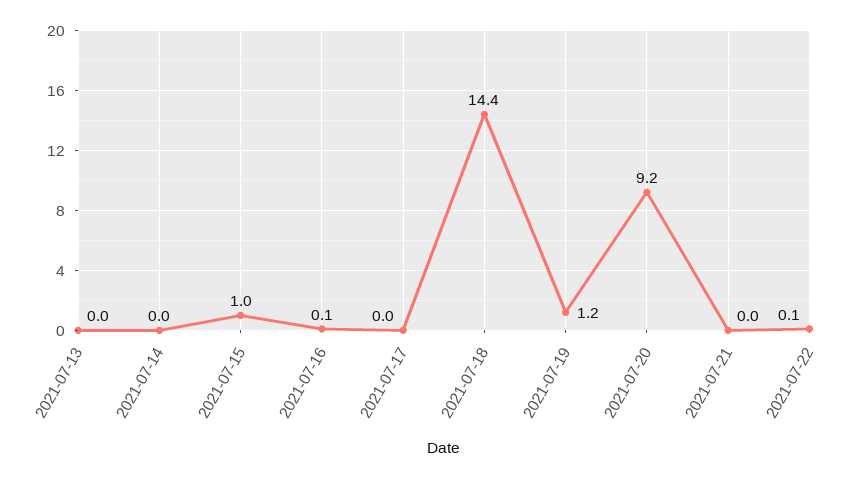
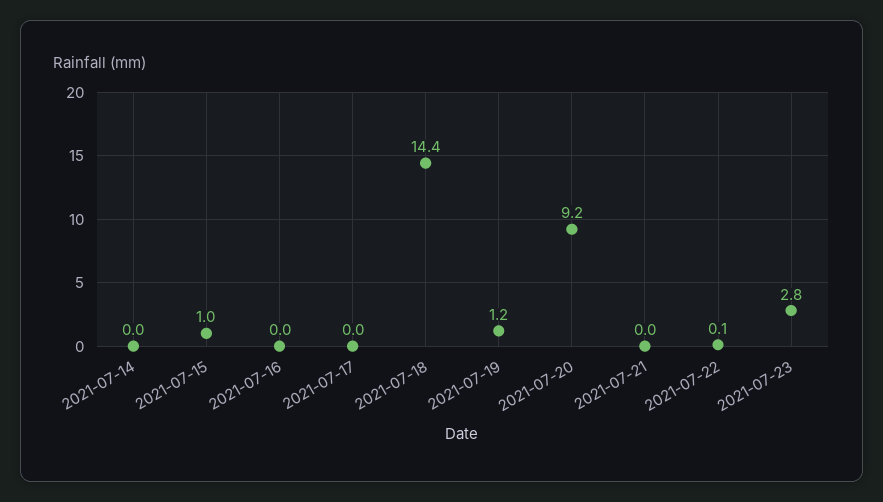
2021-07-13: 0 -> none
2021-07-16: 0.1 -> 0
2021-07-23: none -> 2.8

